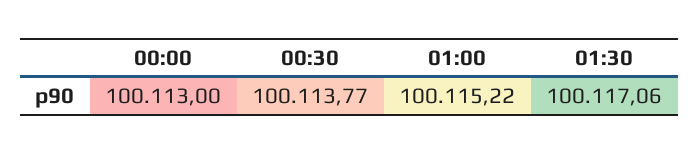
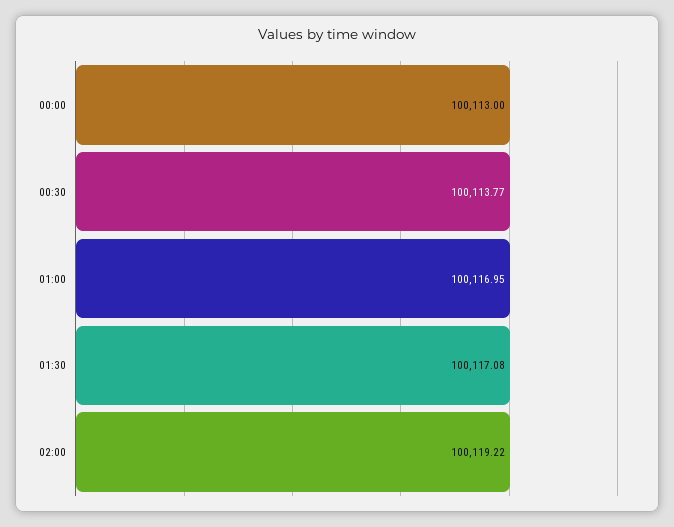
01:00: 100115.22 -> 100116.95
01:30: 100117.06 -> 100117.08
02:00: none -> 100119.22

